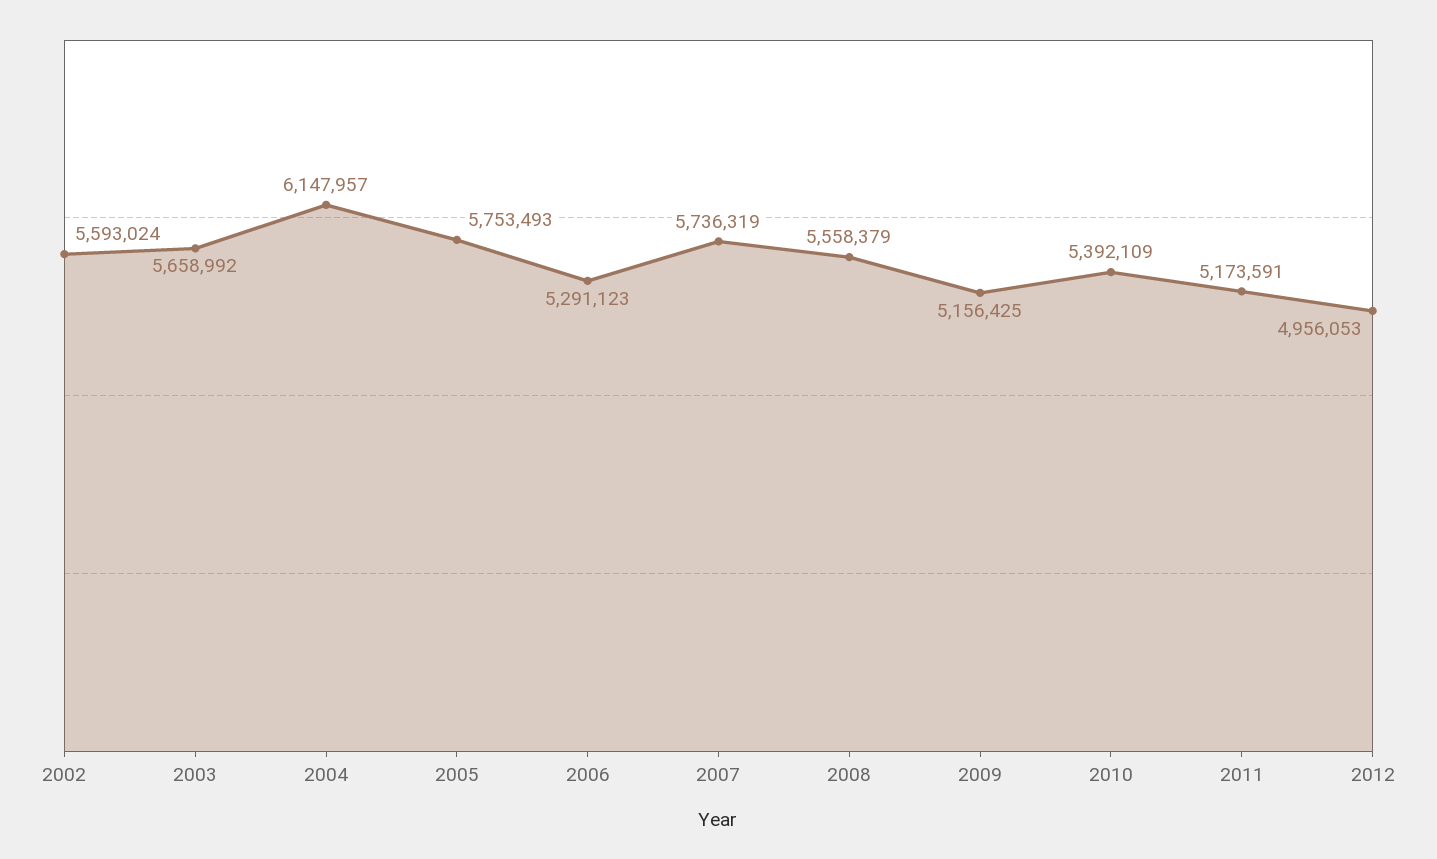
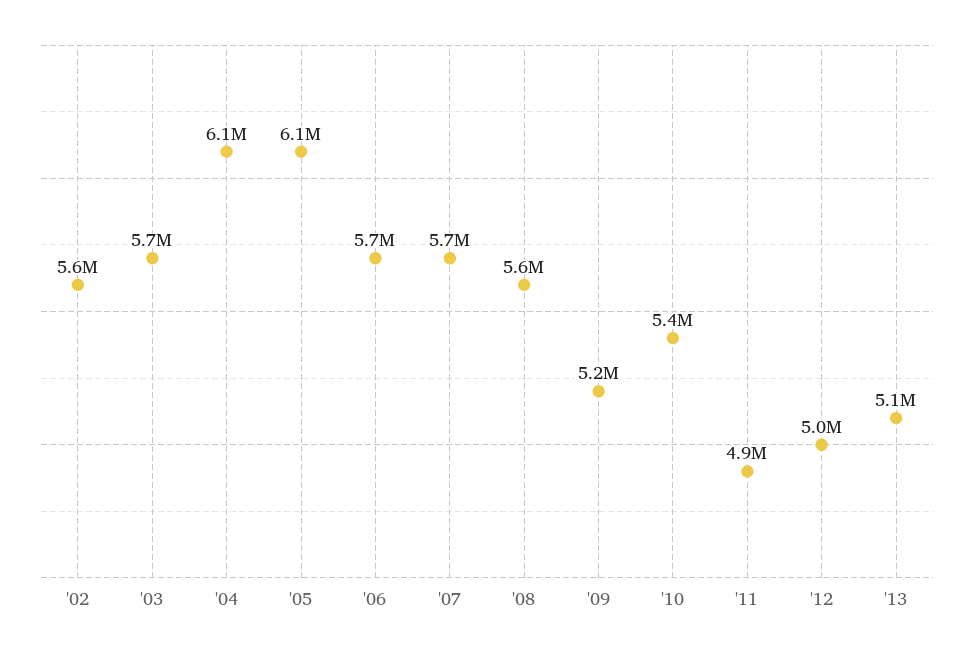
2005: 5753493 -> 6100000
2006: 5291123 -> 5700000
2011: 5173591 -> 4900000
'13: none -> 5100000

